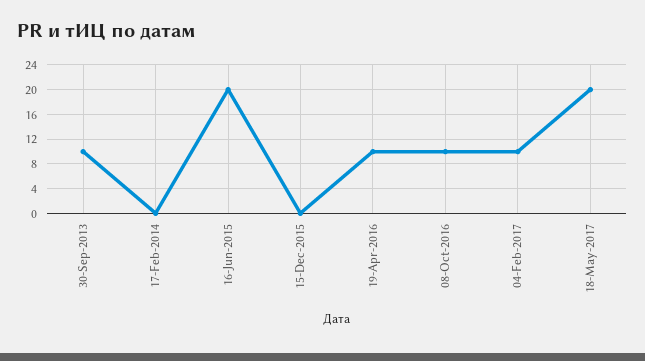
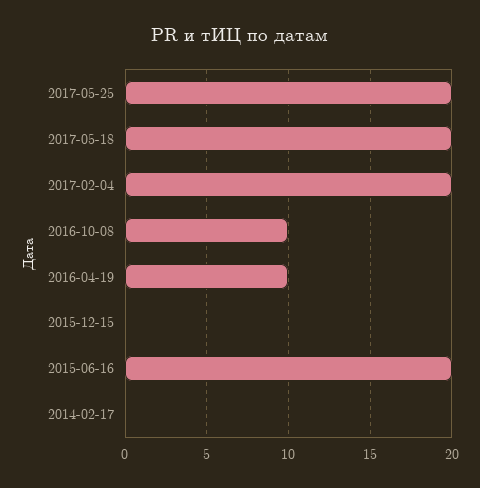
30-Sep-2013: 10 -> none
04-Feb-2017: 10 -> 20
2017-05-25: none -> 20

